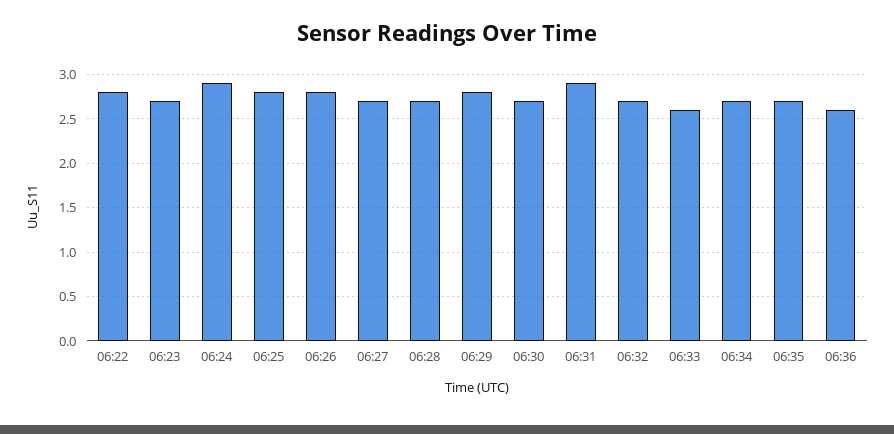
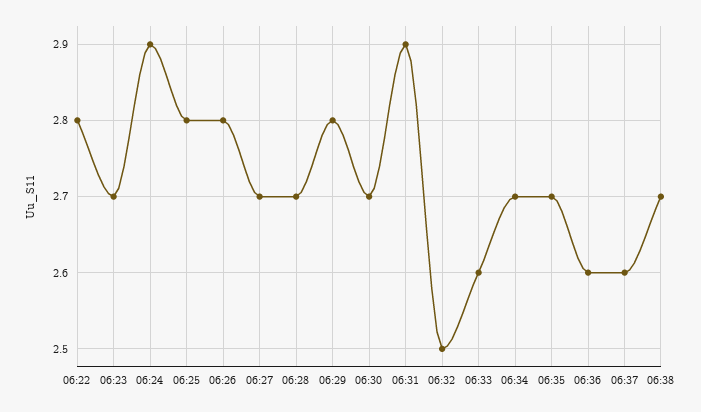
06:32: 2.7 -> 2.5
06:37: none -> 2.6
06:38: none -> 2.7

